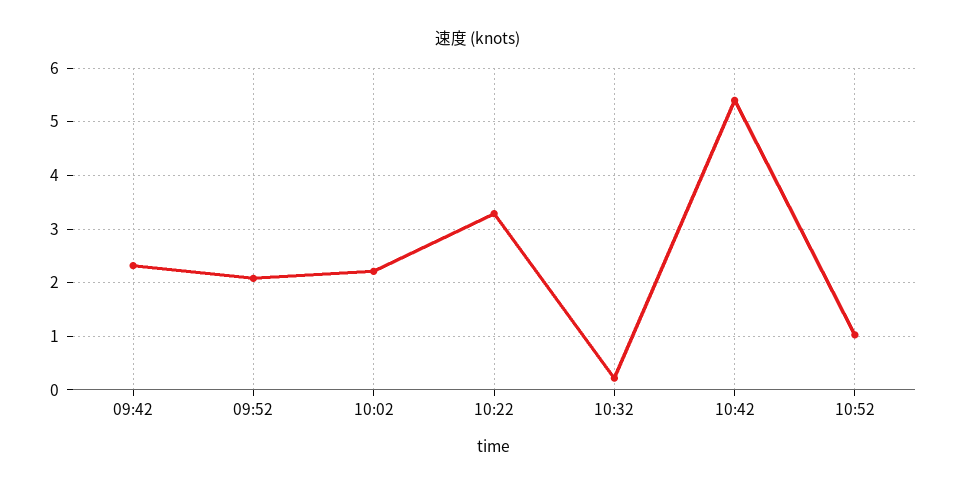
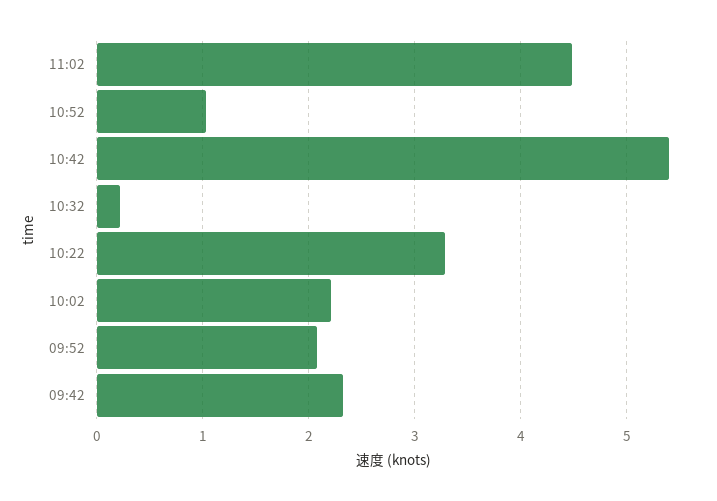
11:02: none -> 4.5

